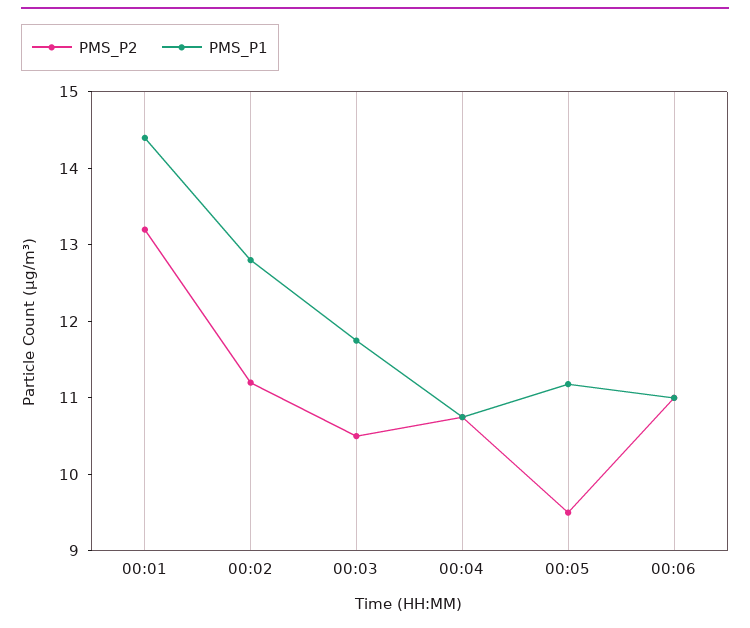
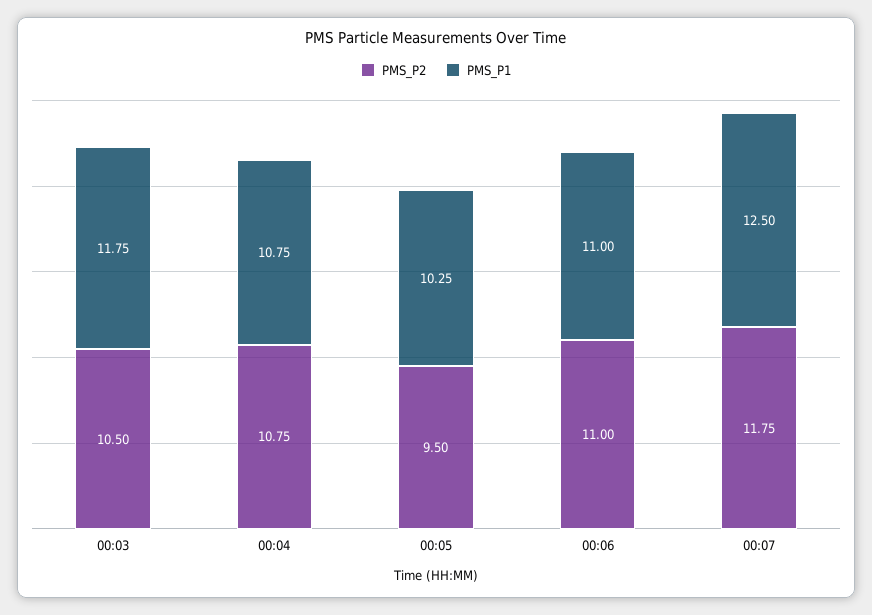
PMS_P2, 00:01: 13.2 -> none
PMS_P1, 00:01: 14.4 -> none
PMS_P2, 00:02: 11.2 -> none
PMS_P1, 00:02: 12.8 -> none
PMS_P1, 00:05: 11.2 -> 10.25
PMS_P2, 00:07: none -> 11.75
PMS_P1, 00:07: none -> 12.5

